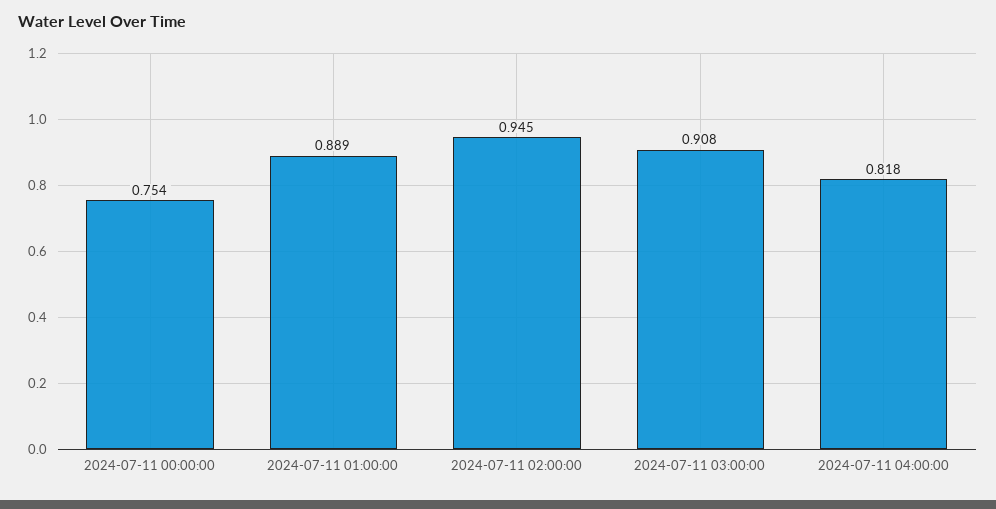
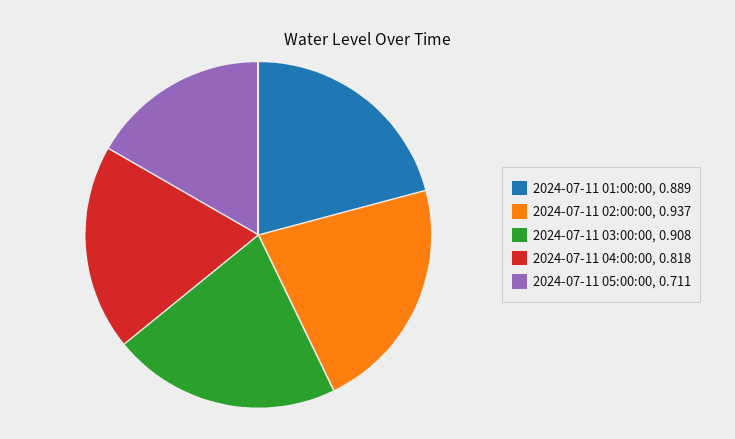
2024-07-11 00:00:00: 0.754 -> none
2024-07-11 02:00:00: 0.945 -> 0.937
2024-07-11 05:00:00: none -> 0.711

